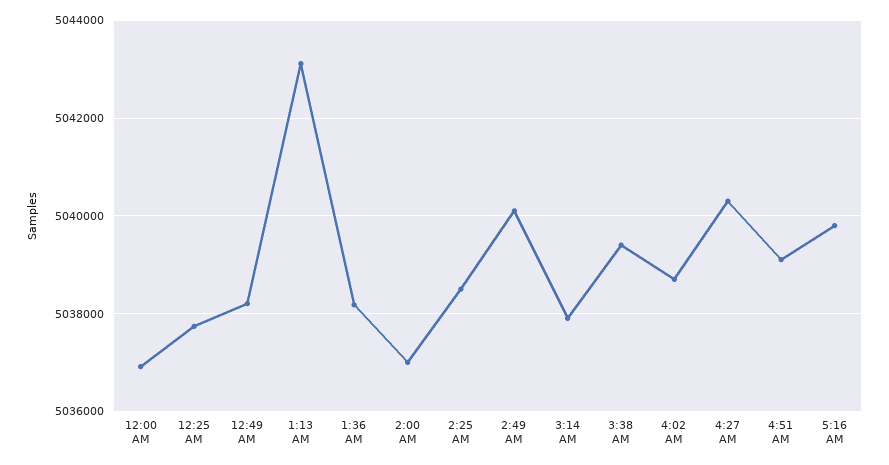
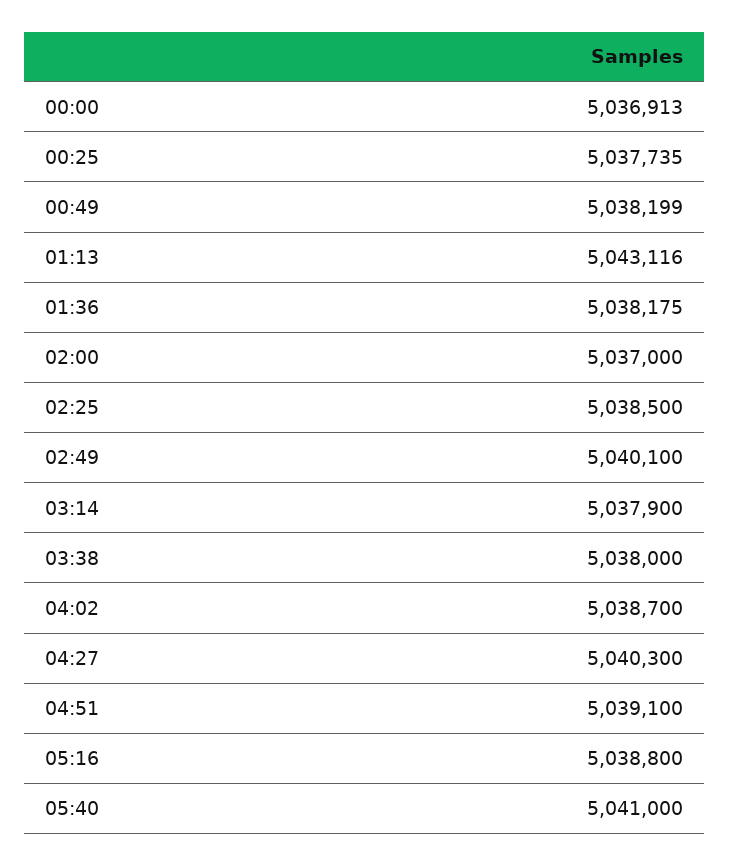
3:38 AM: 5039400 -> 5038000
5:16 AM: 5039800 -> 5038800
05:40: none -> 5041000

